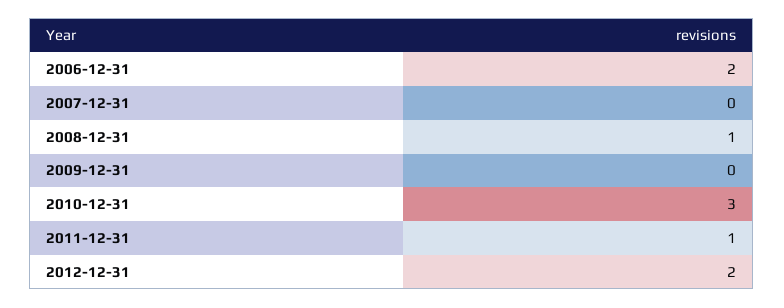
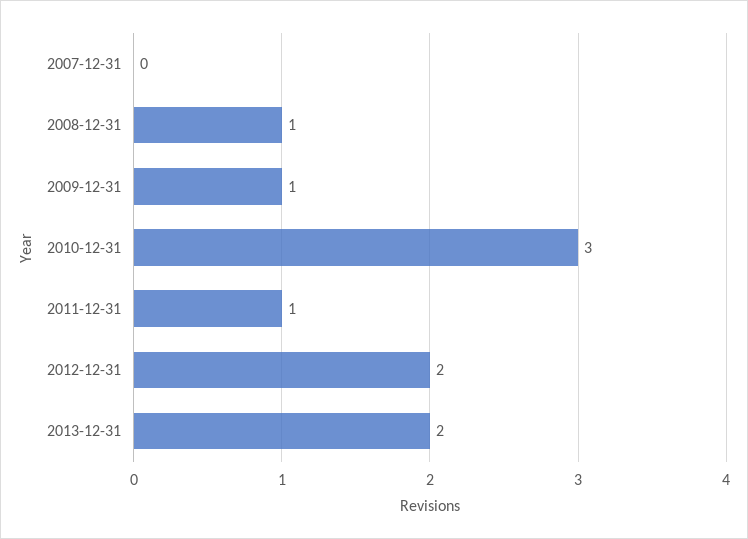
2006-12-31: 2 -> none
2009-12-31: 0 -> 1
2013-12-31: none -> 2

